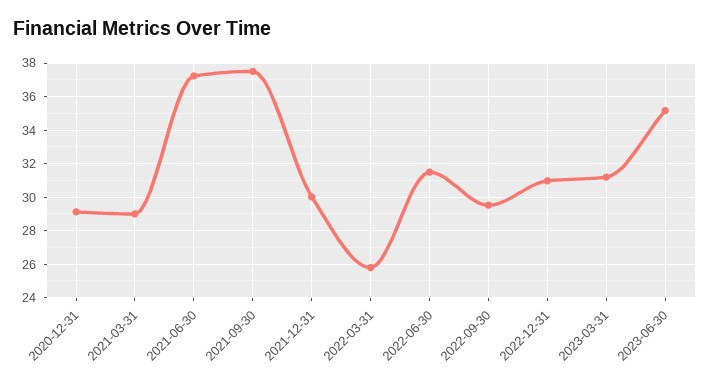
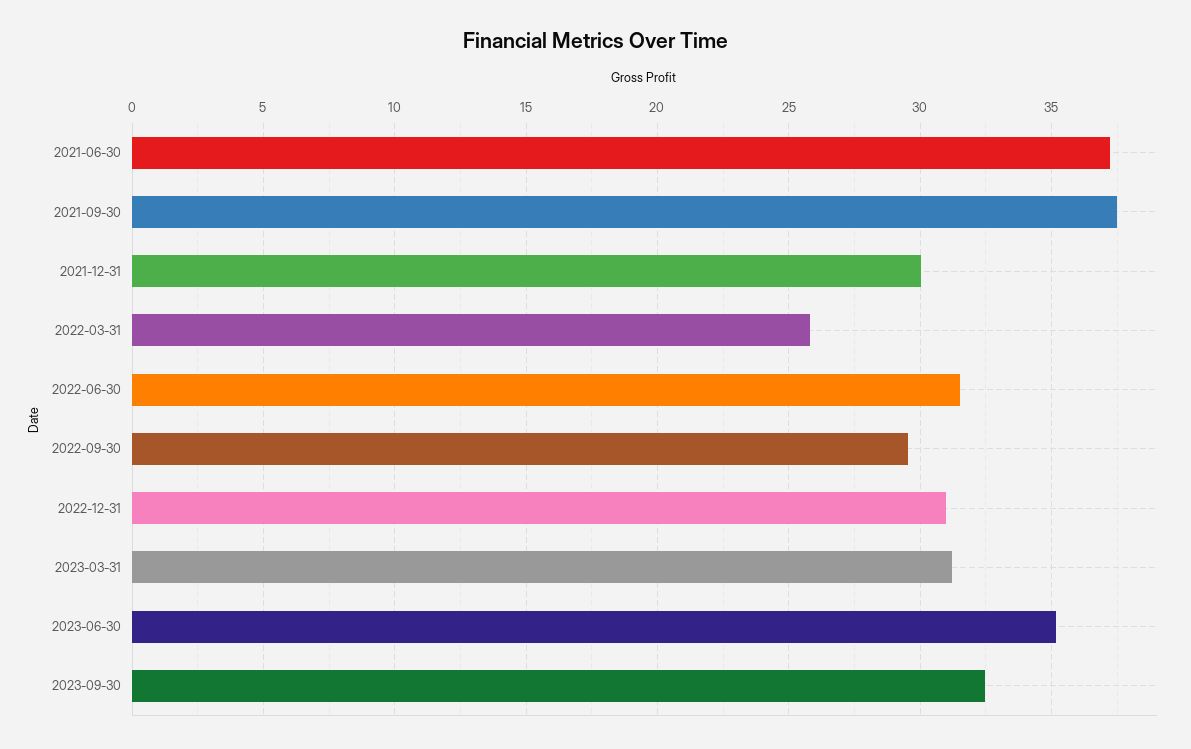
2020-12-31: 29 -> none
2021-03-31: 29 -> none
2023-09-30: none -> 32.5

